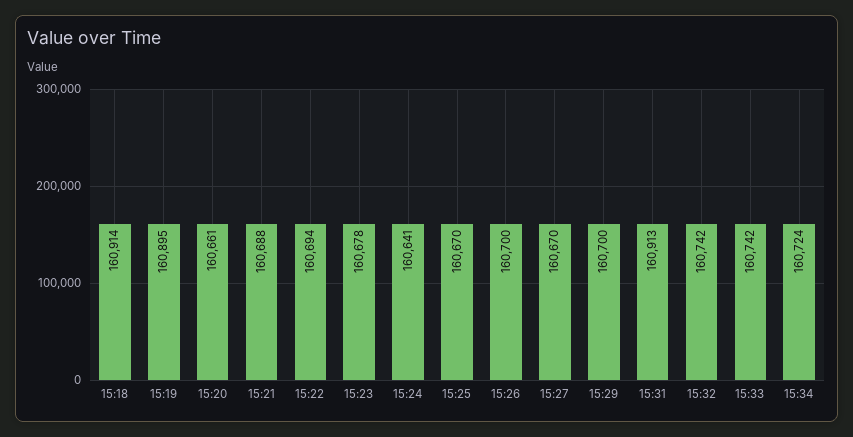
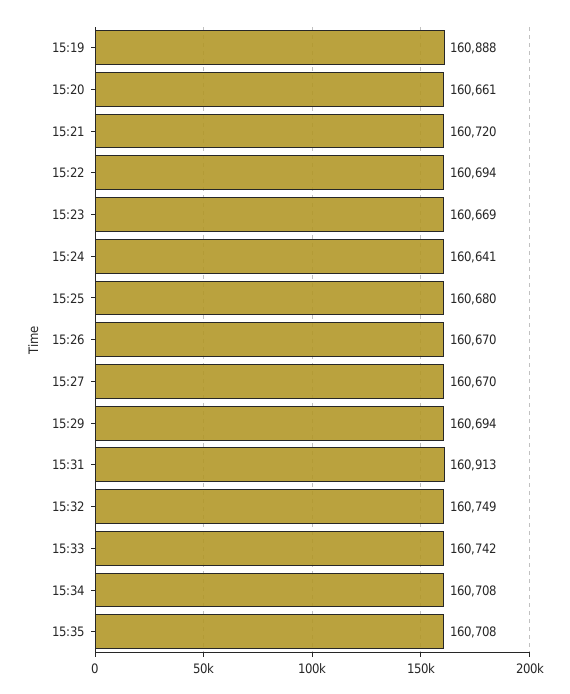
15:18: 160914 -> none
15:19: 160895 -> 160888
15:21: 160688 -> 160720
15:23: 160678 -> 160669
15:25: 160670 -> 160680
15:26: 160700 -> 160670
15:29: 160700 -> 160694
15:32: 160742 -> 160749
15:34: 160724 -> 160708
15:35: none -> 160708

